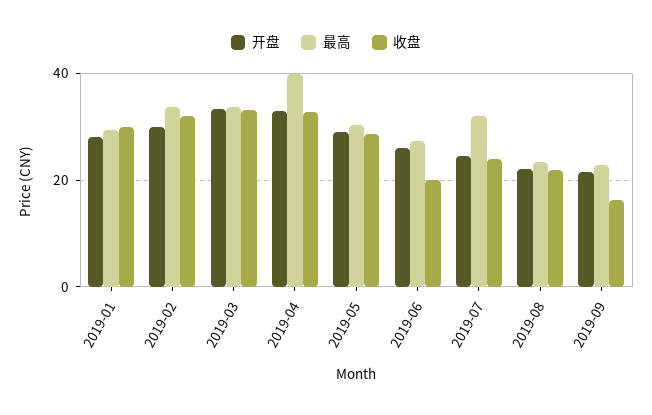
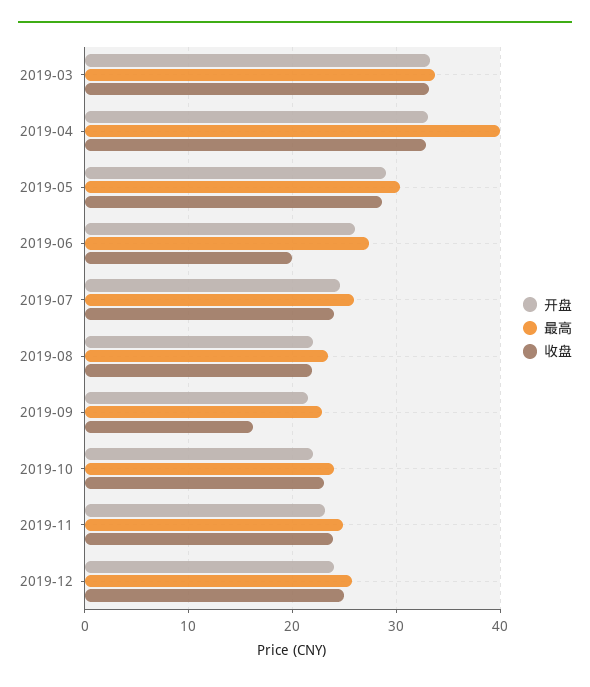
开盘, 2019-01: 28 -> none
最高, 2019-01: 30 -> none
收盘, 2019-01: 30 -> none
开盘, 2019-02: 30 -> none
最高, 2019-02: 34 -> none
收盘, 2019-02: 32 -> none
最高, 2019-07: 32 -> 26
开盘, 2019-10: none -> 22
最高, 2019-10: none -> 24
收盘, 2019-10: none -> 23
开盘, 2019-11: none -> 23
最高, 2019-11: none -> 25
收盘, 2019-11: none -> 24
开盘, 2019-12: none -> 24
最高, 2019-12: none -> 26
收盘, 2019-12: none -> 25

